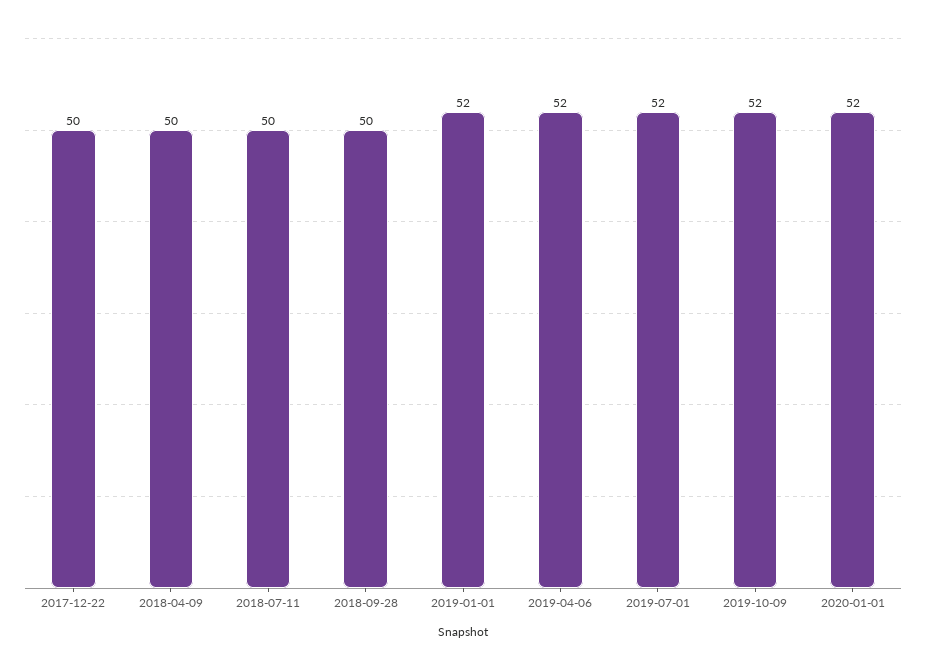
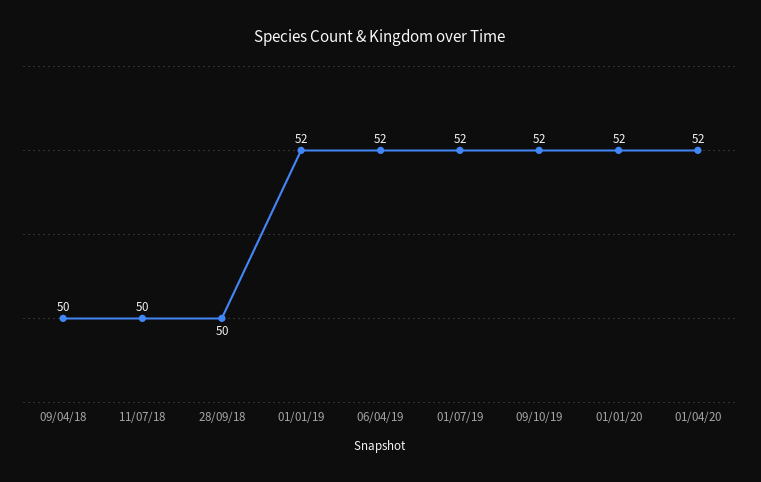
2017-12-22: 50 -> none
01/04/20: none -> 52

